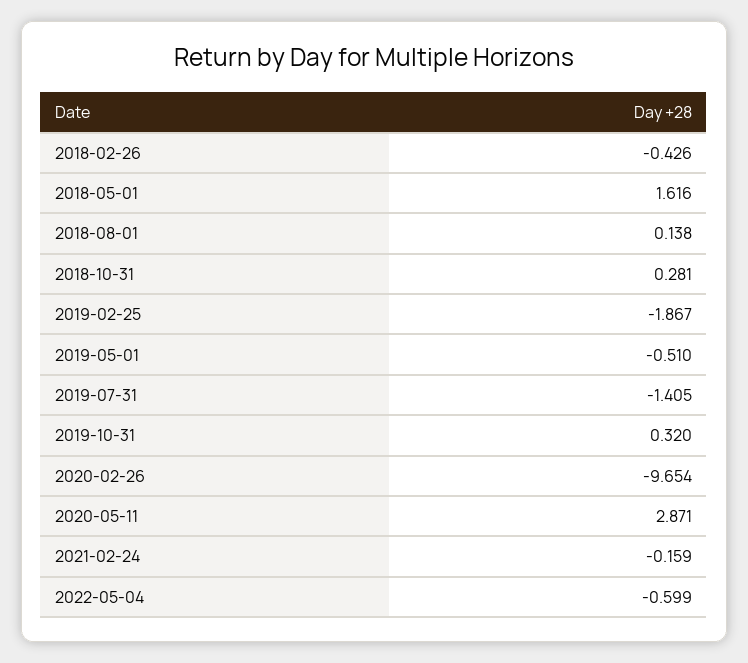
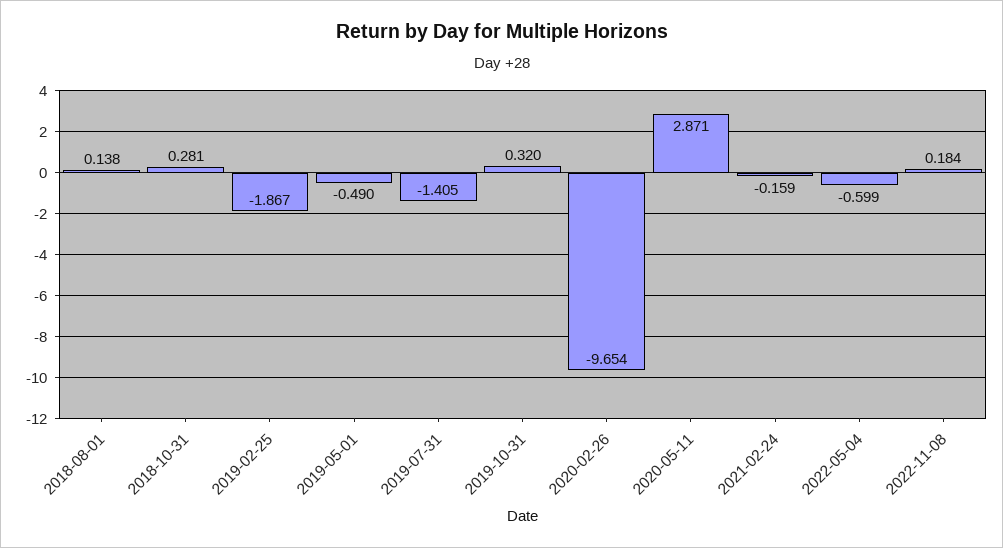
2018-02-26: -0.426 -> none
2018-05-01: 1.616 -> none
2019-05-01: -0.51 -> -0.49
2022-11-08: none -> 0.184

